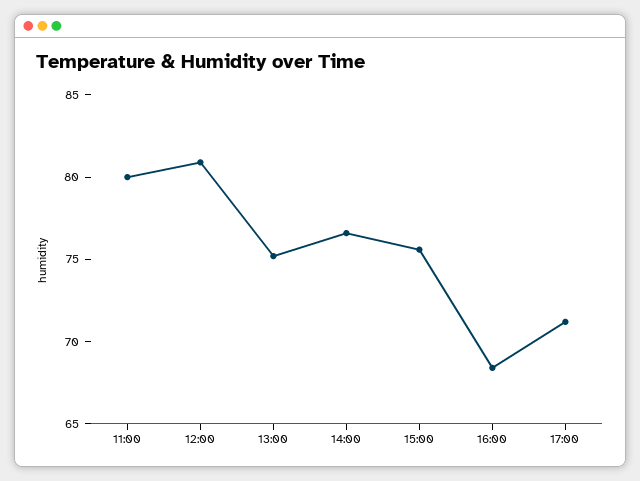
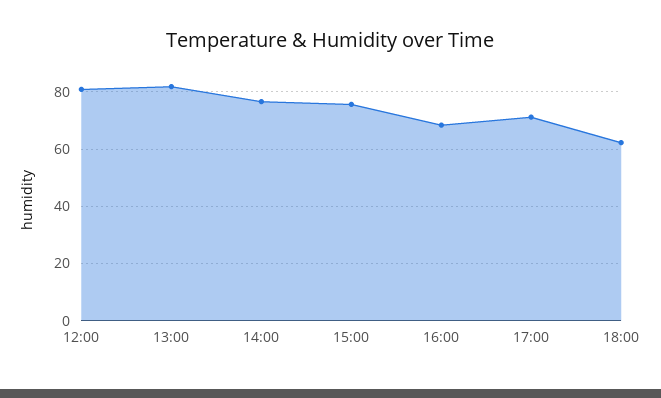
11:00: 80 -> none
13:00: 75 -> 82.5
18:00: none -> 62.5

